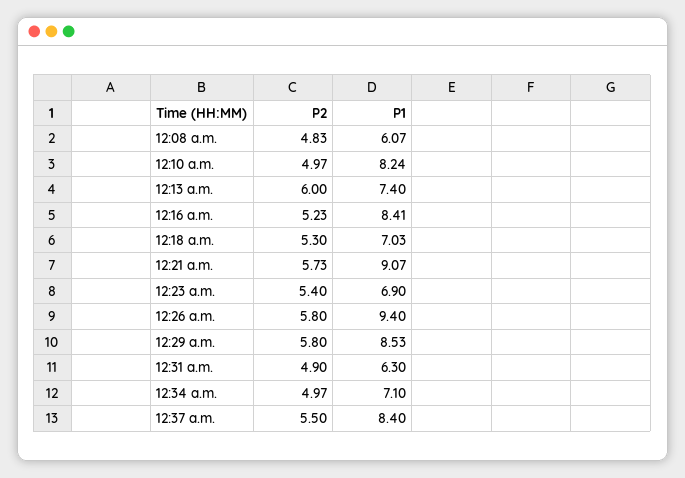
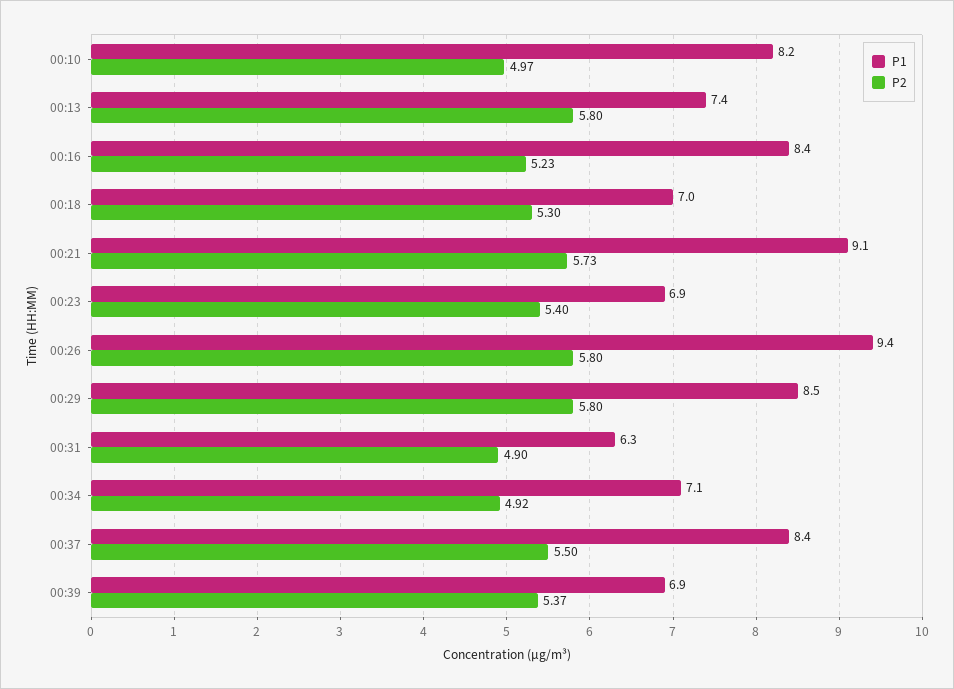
P2, 12:08 a.m.: 4.83 -> none
P1, 12:08 a.m.: 6.07 -> none
P2, 12:13 a.m.: 6 -> 5.8
P2, 12:34 a.m.: 4.97 -> 4.92
P1, 00:39: none -> 6.9
P2, 00:39: none -> 5.37

